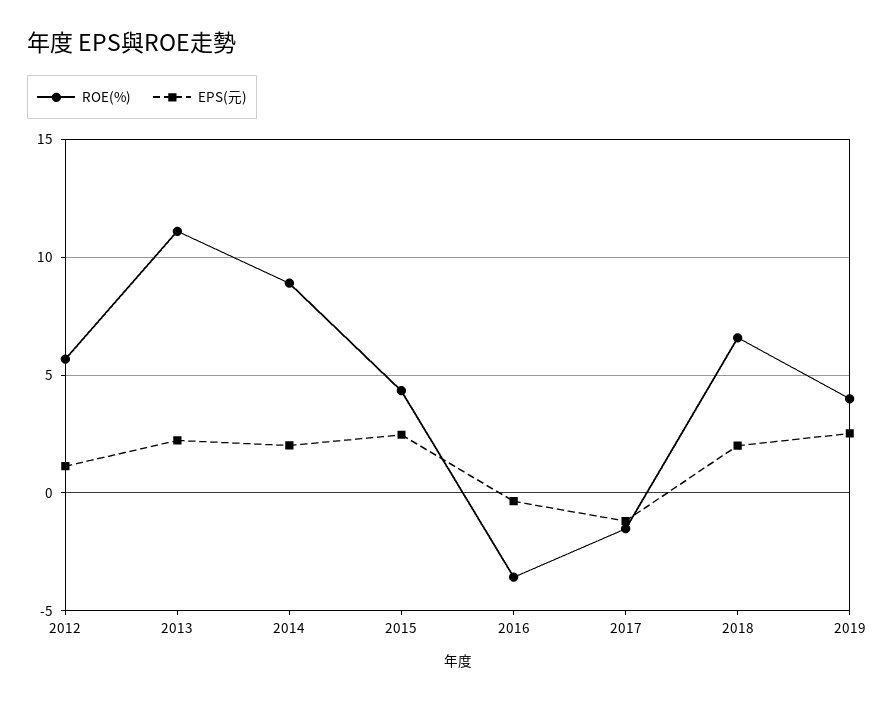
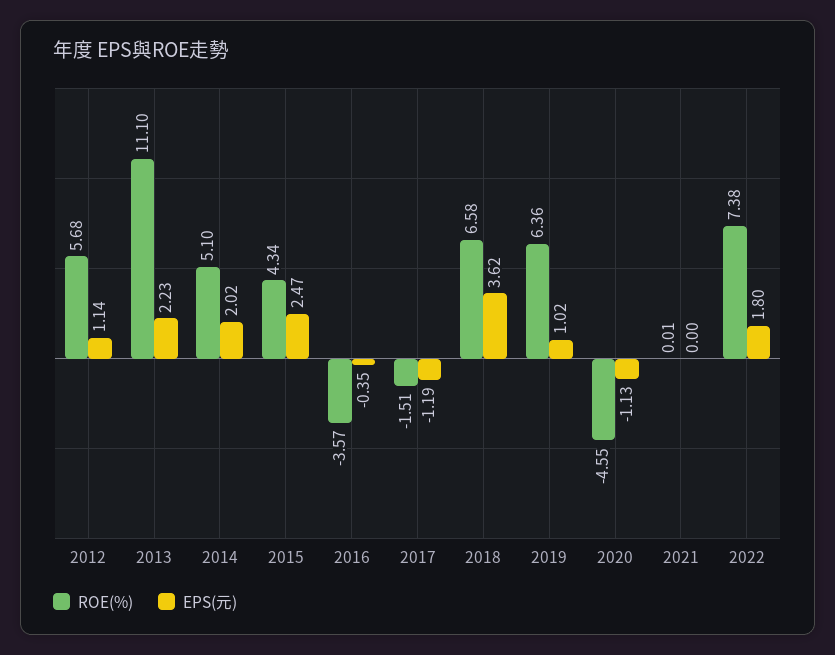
ROE(%), 2014: 9 -> 5.1
EPS(元), 2018: 2 -> 3.62
ROE(%), 2019: 4 -> 6.36
EPS(元), 2019: 2.5 -> 1.02
ROE(%), 2020: none -> -4.55
EPS(元), 2020: none -> -1.13
ROE(%), 2021: none -> 0.01
EPS(元), 2021: none -> 0
ROE(%), 2022: none -> 7.38
EPS(元), 2022: none -> 1.8

